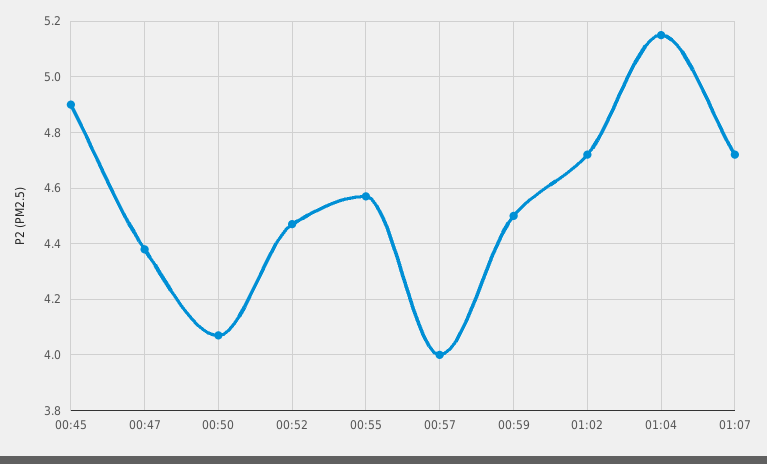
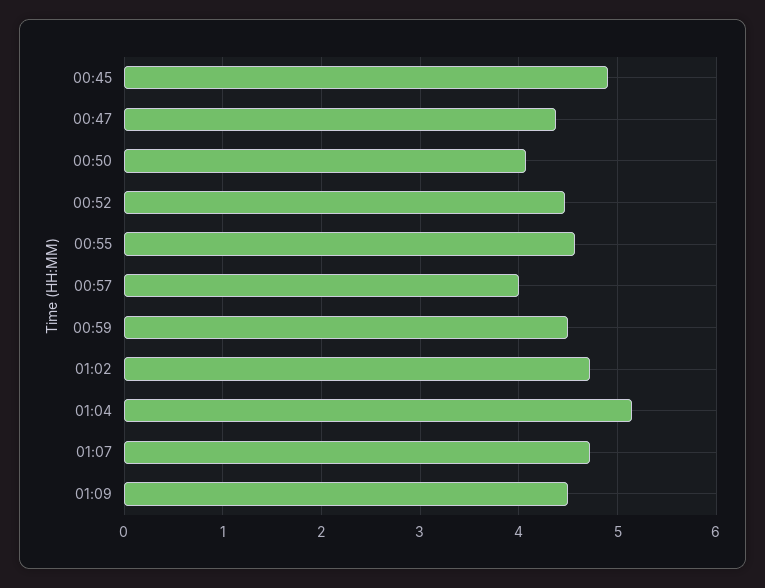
01:09: none -> 4.5

